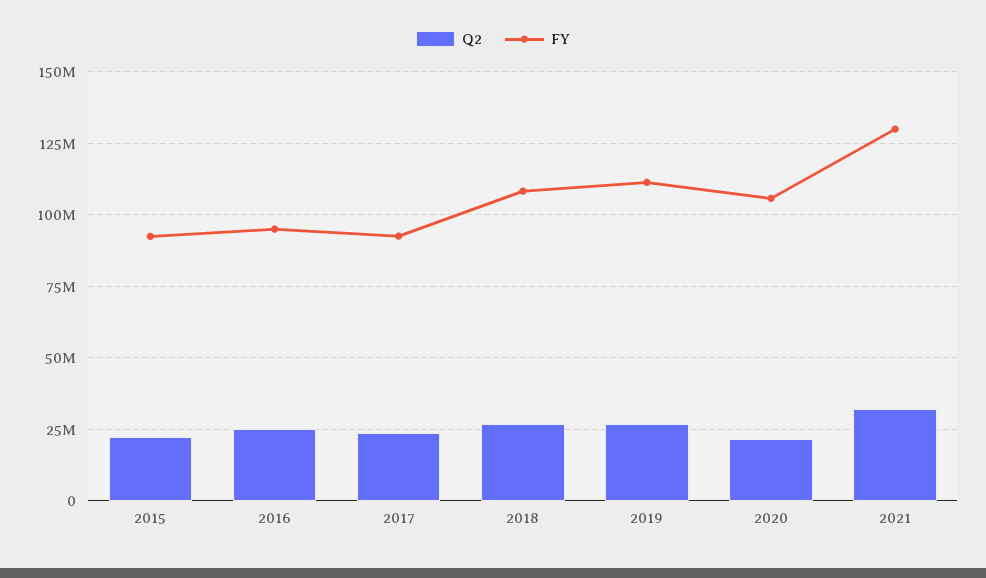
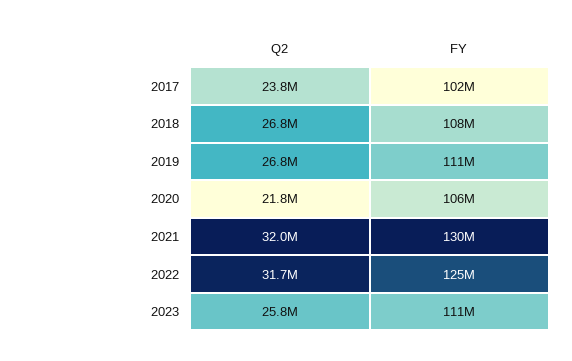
Q2, 2015: 22500000 -> none
FY, 2015: 92500000 -> none
Q2, 2016: 25000000 -> none
FY, 2016: 95000000 -> none
FY, 2017: 92500000 -> 102000000
Q2, 2022: none -> 31700000
FY, 2022: none -> 125000000
Q2, 2023: none -> 25800000
FY, 2023: none -> 111000000

